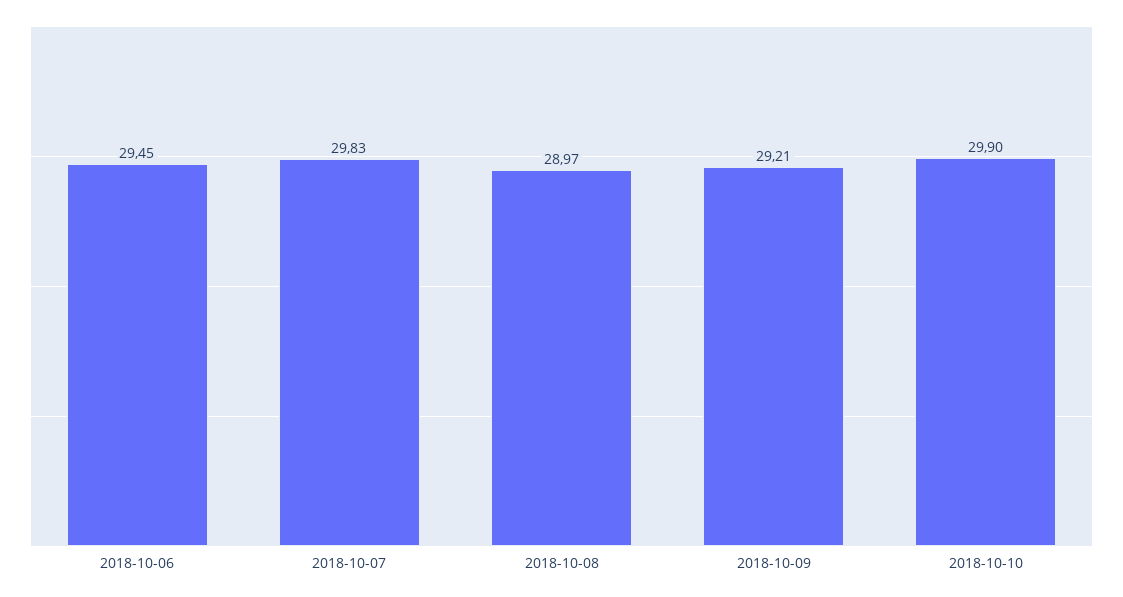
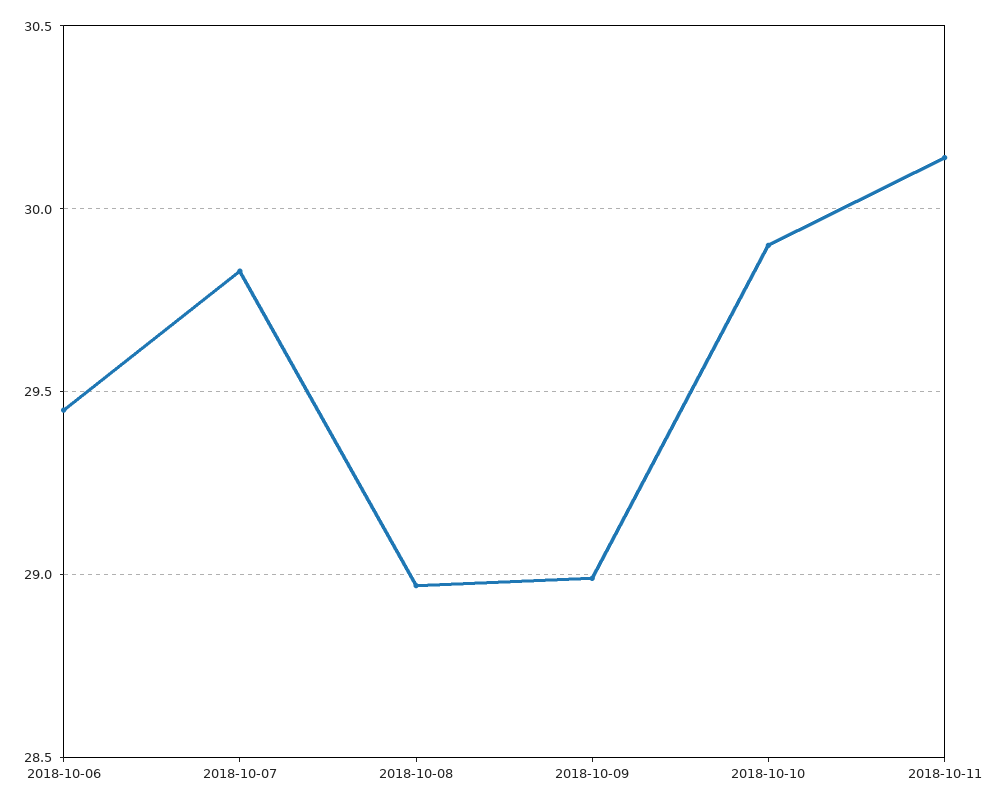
2018-10-09: 29.21 -> 29
2018-10-11: none -> 30.15

